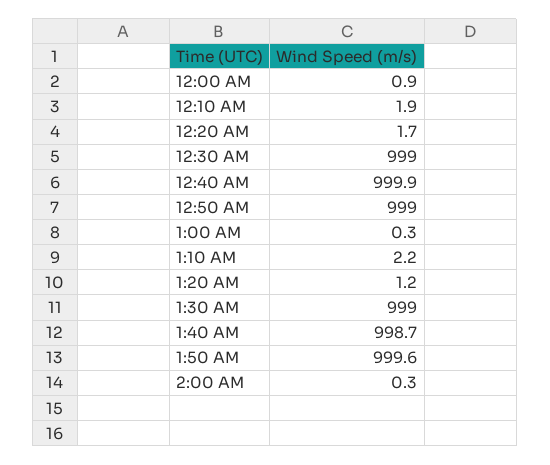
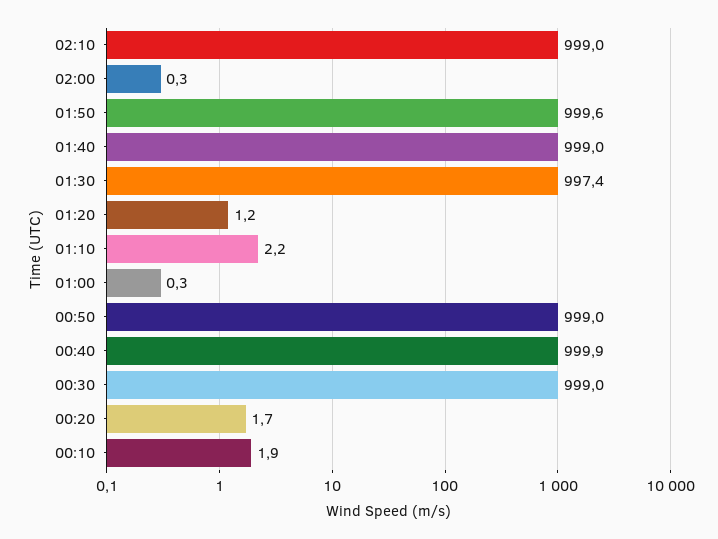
12:00 AM: 0.9 -> none
1:30 AM: 999 -> 997.4
1:40 AM: 998.7 -> 999
02:10: none -> 999

